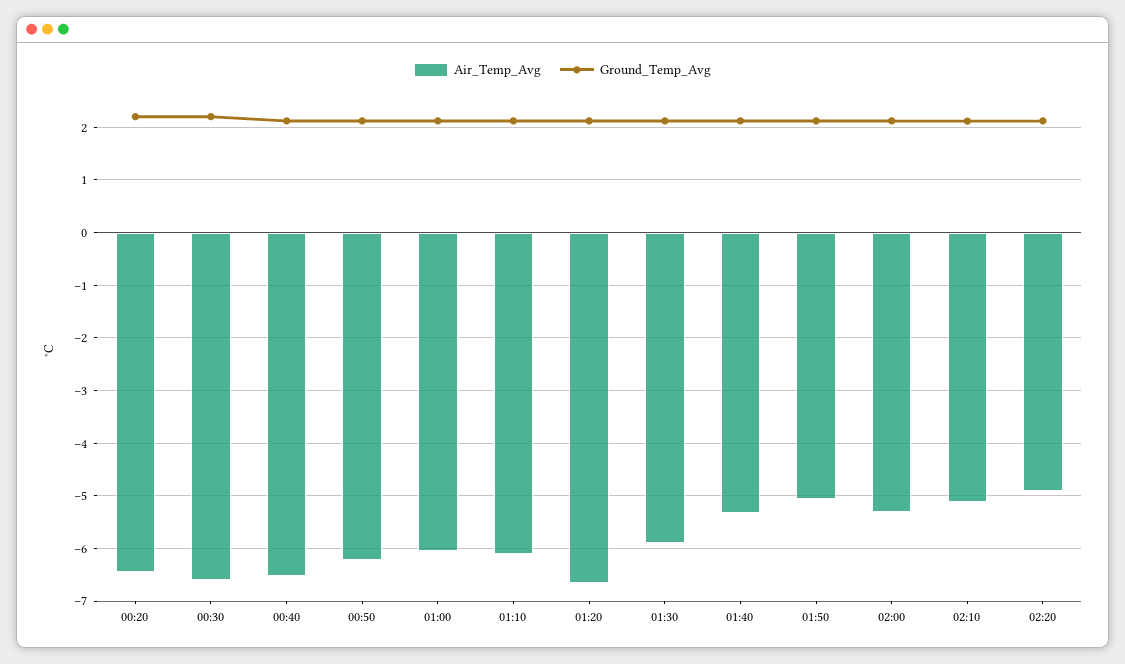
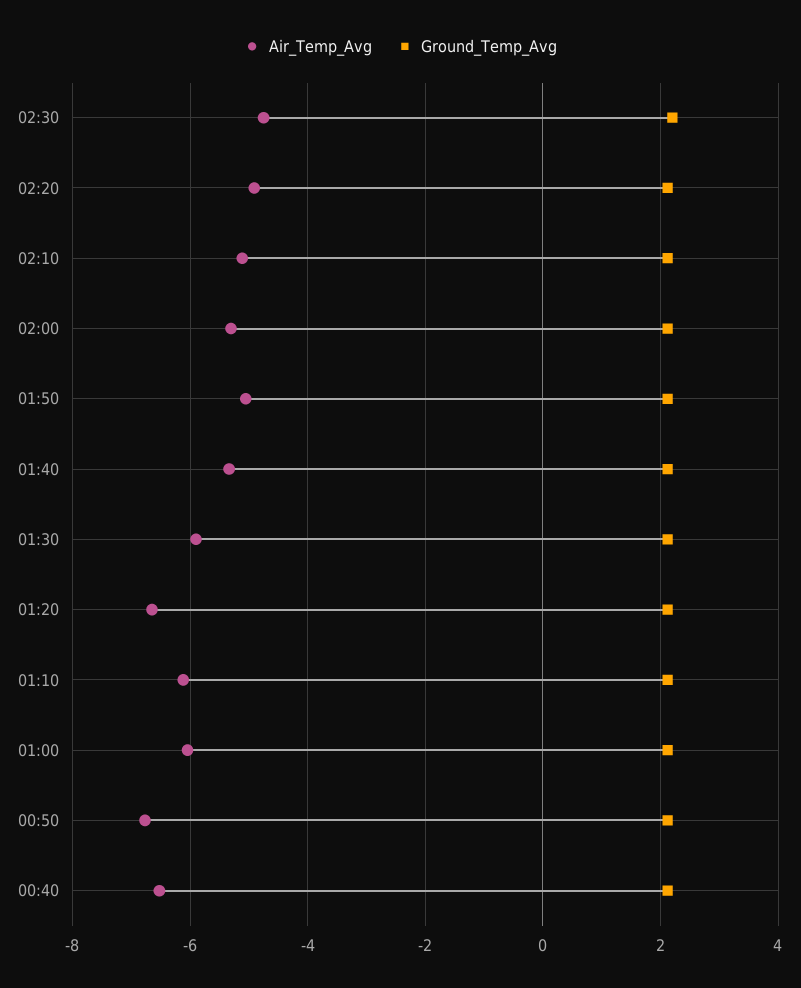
Air_Temp_Avg, 00:20: -6.4 -> none
Ground_Temp_Avg, 00:20: 2.2 -> none
Air_Temp_Avg, 00:30: -6.6 -> none
Ground_Temp_Avg, 00:30: 2.2 -> none
Air_Temp_Avg, 00:50: -6.2 -> -6.8
Air_Temp_Avg, 02:30: none -> -4.8
Ground_Temp_Avg, 02:30: none -> 2.2

